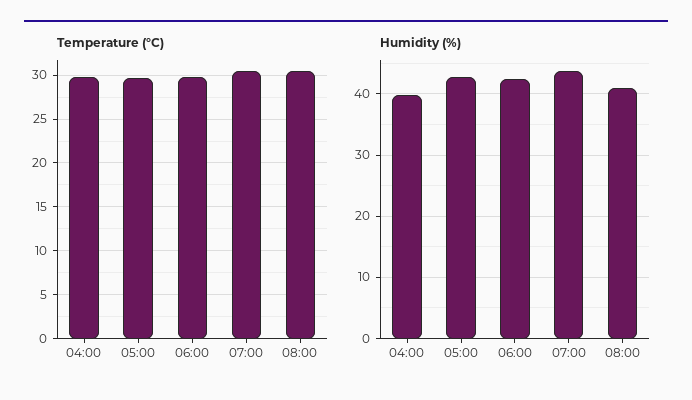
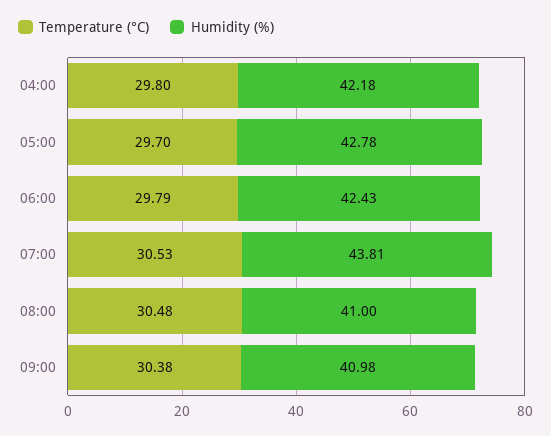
Humidity (%), 04:00: 40 -> 42.18
Temperature (°C), 09:00: none -> 30.38
Humidity (%), 09:00: none -> 40.98

